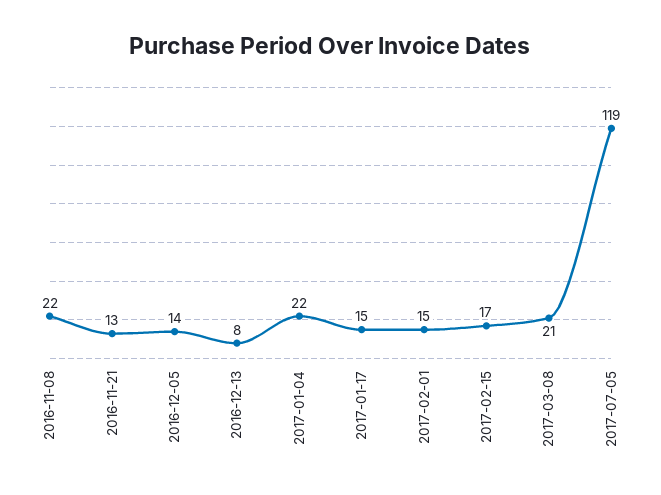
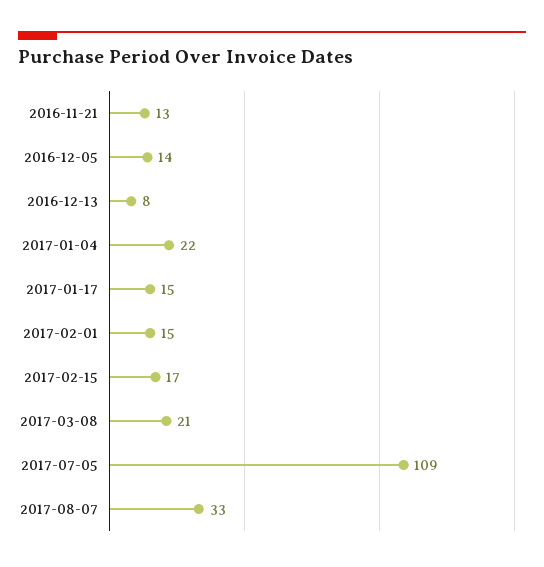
2016-11-08: 22 -> none
2017-07-05: 119 -> 109
2017-08-07: none -> 33

